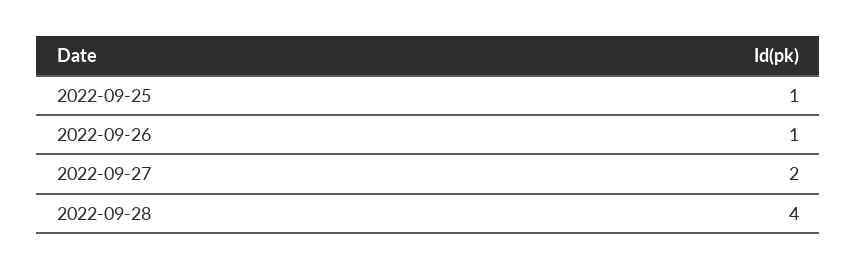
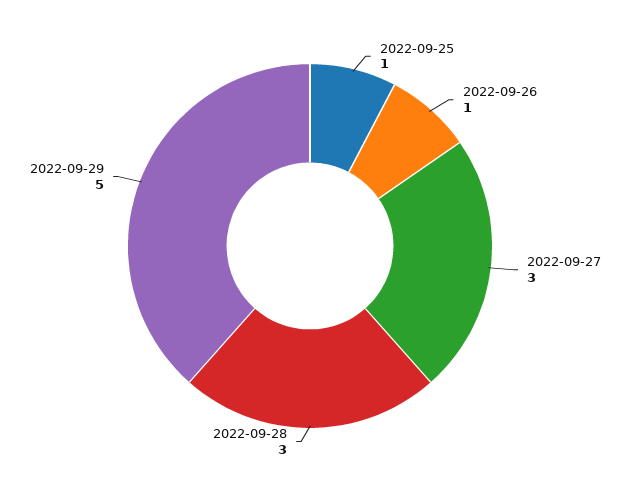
2022-09-27: 2 -> 3
2022-09-28: 4 -> 3
2022-09-29: none -> 5

